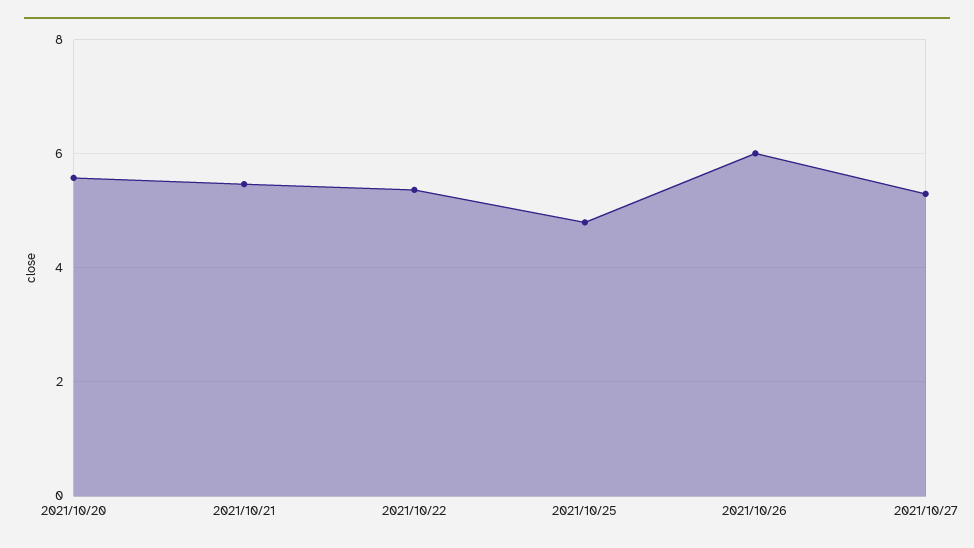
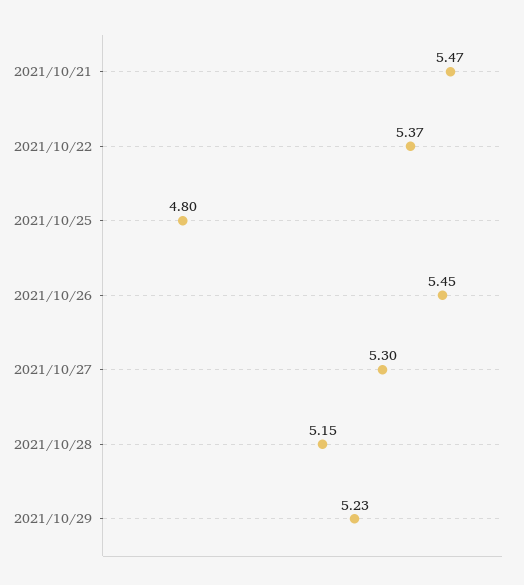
2021/10/20: 5.6 -> none
2021/10/26: 6 -> 5.45
2021/10/28: none -> 5.15
2021/10/29: none -> 5.23

